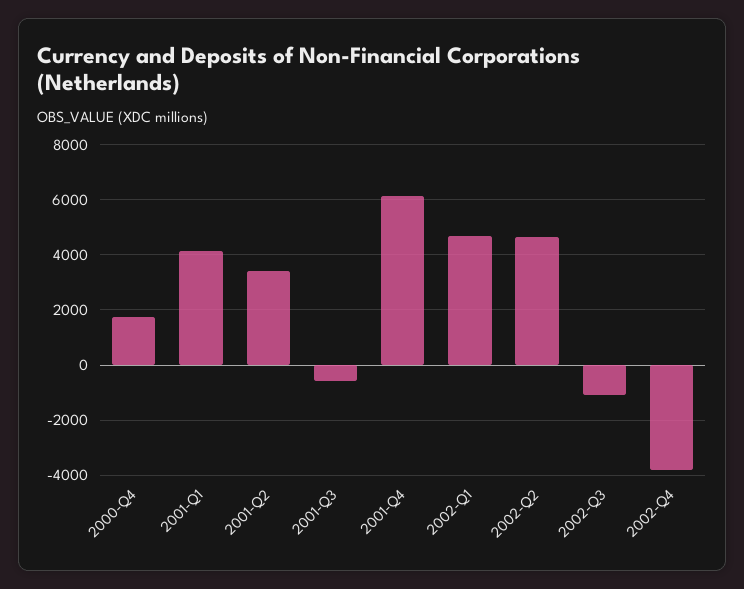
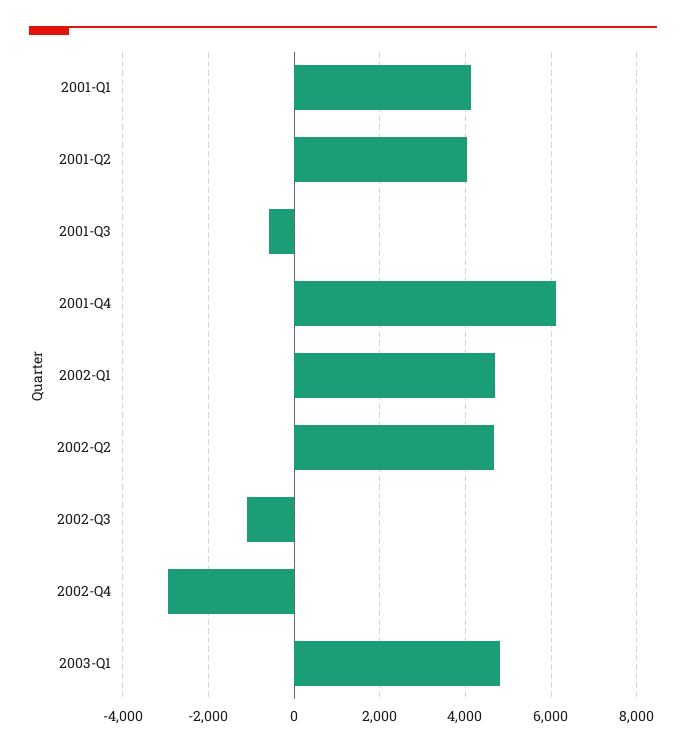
2000-Q4: 1750 -> none
2001-Q2: 3500 -> 4000
2002-Q4: -3750 -> -3000
2003-Q1: none -> 4800

